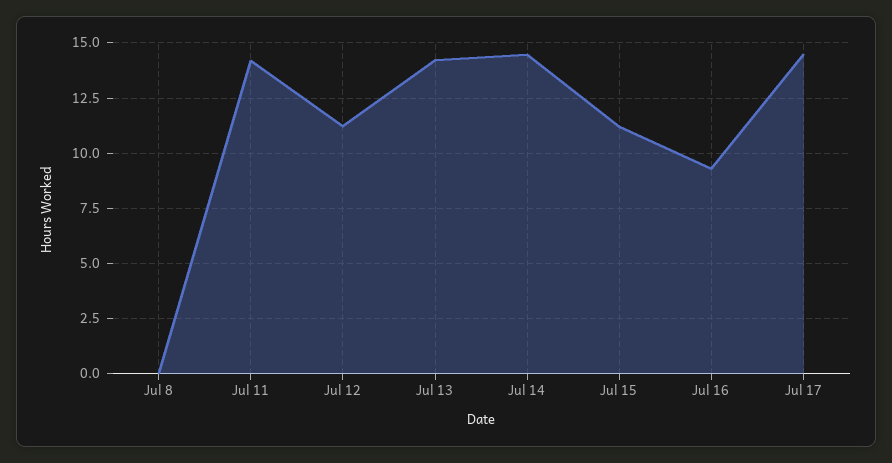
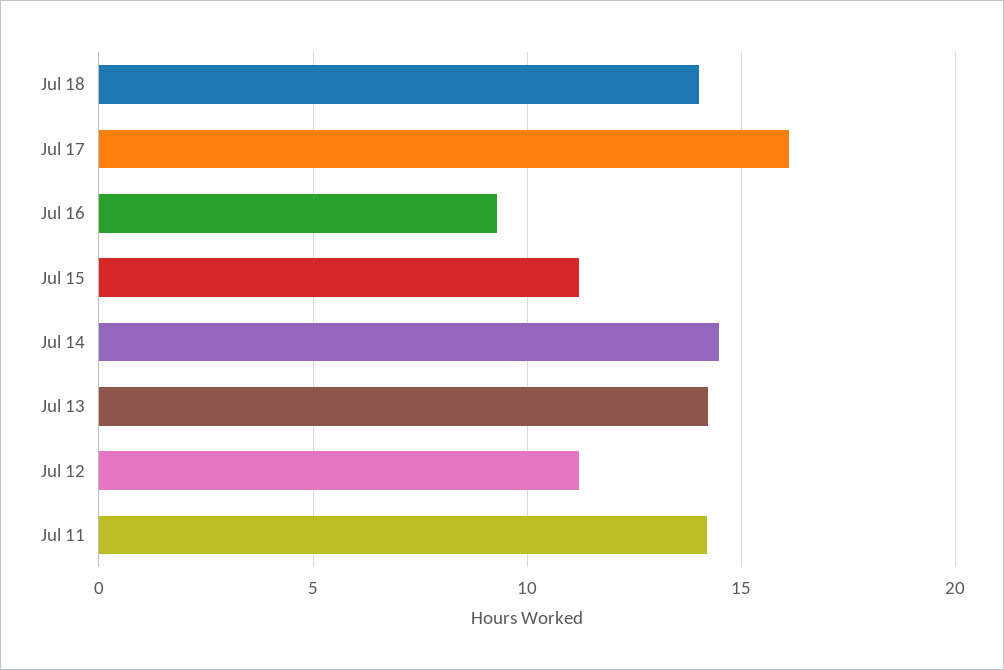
Jul 8: 0 -> none
Jul 17: 14.5 -> 16
Jul 18: none -> 14

